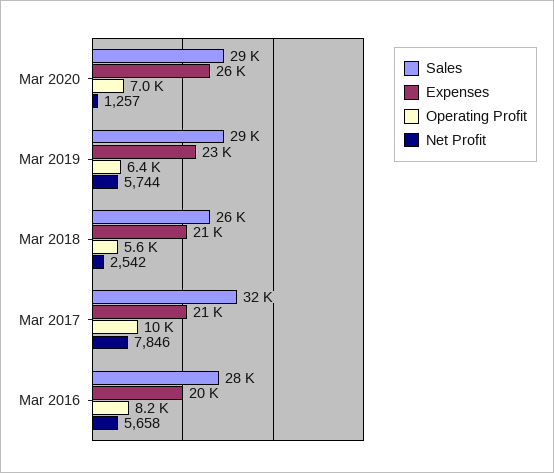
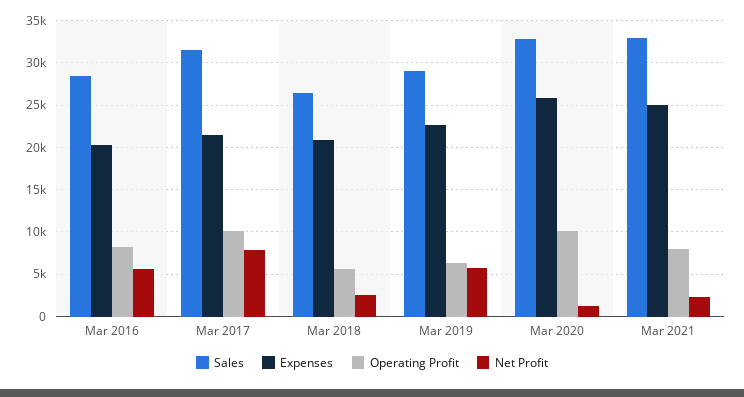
Sales, Mar 2020: 29000 -> 33000
Operating Profit, Mar 2020: 7000 -> 10000
Sales, Mar 2021: none -> 33000
Expenses, Mar 2021: none -> 25000
Operating Profit, Mar 2021: none -> 8000
Net Profit, Mar 2021: none -> 2000

